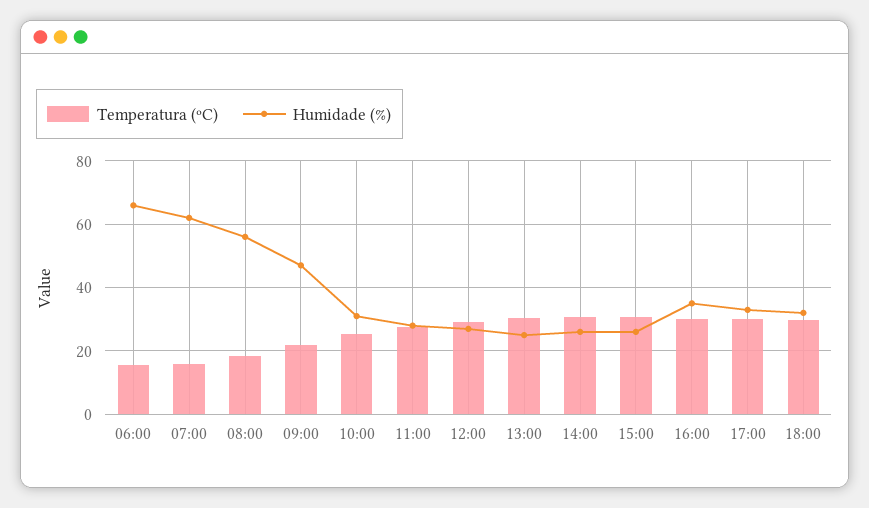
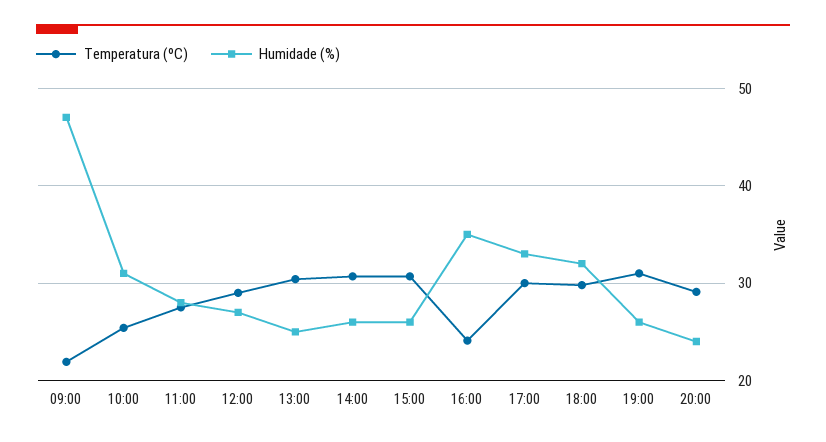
Temperatura (ºC), 06:00: 16 -> none
Humidade (%), 06:00: 66 -> none
Temperatura (ºC), 07:00: 16 -> none
Humidade (%), 07:00: 62 -> none
Temperatura (ºC), 08:00: 18 -> none
Humidade (%), 08:00: 56 -> none
Temperatura (ºC), 16:00: 30 -> 24
Temperatura (ºC), 19:00: none -> 31
Humidade (%), 19:00: none -> 26
Temperatura (ºC), 20:00: none -> 29
Humidade (%), 20:00: none -> 24

